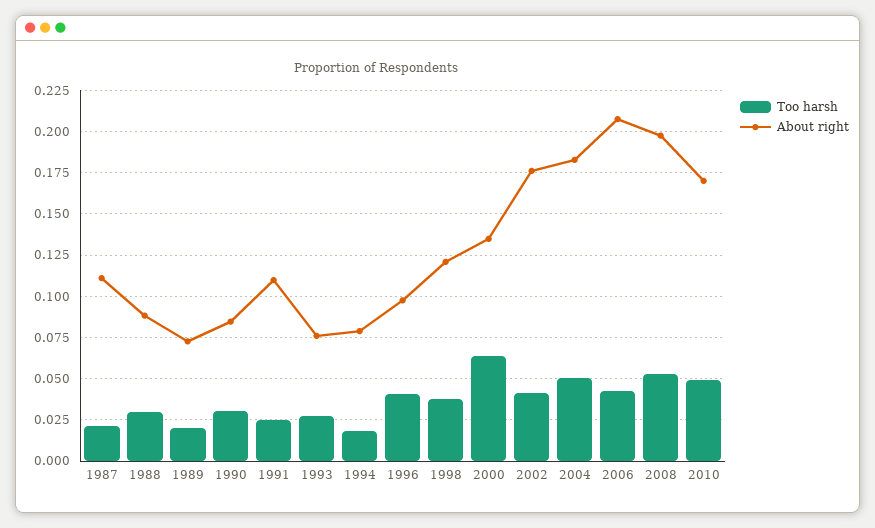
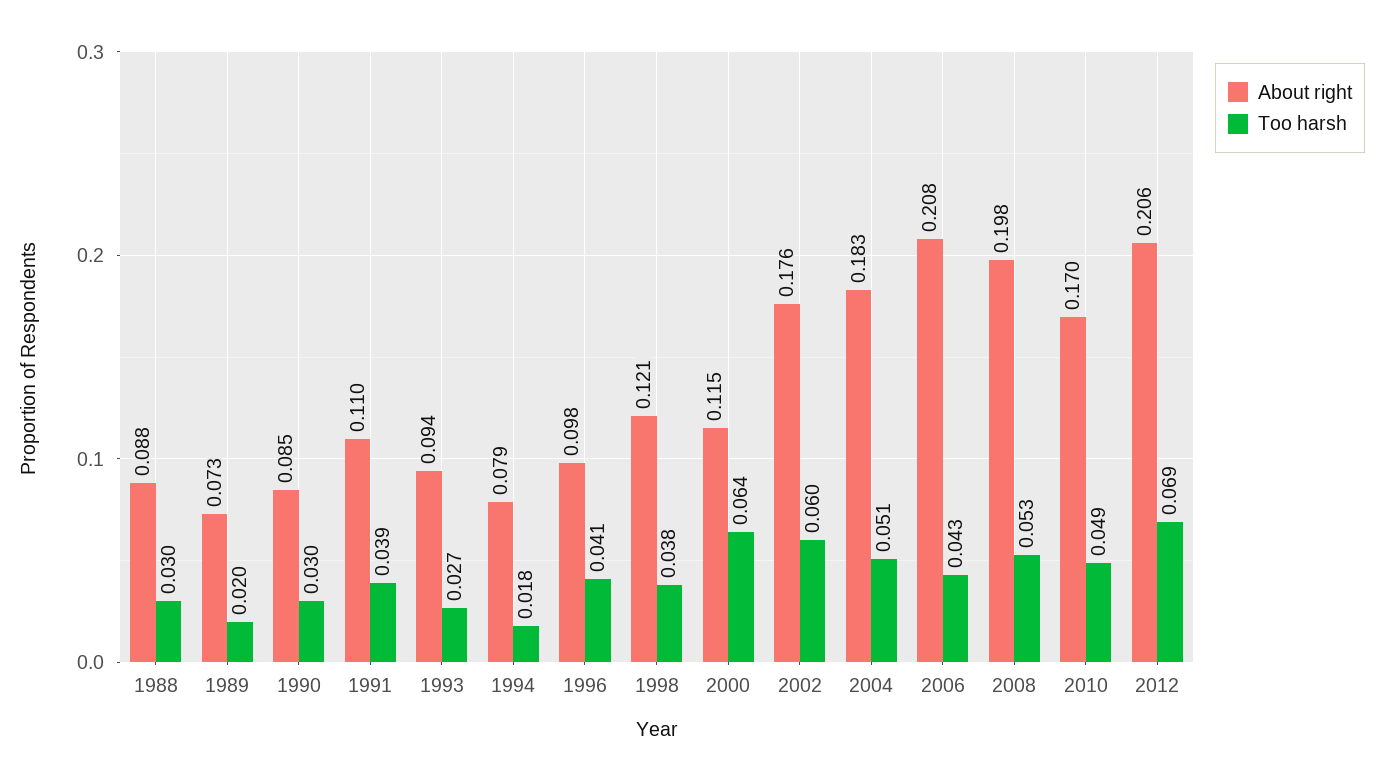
Too harsh, 1987: 0.02 -> none
About right, 1987: 0.11 -> none
Too harsh, 1991: 0.025 -> 0.039
About right, 1993: 0.075 -> 0.094
About right, 2000: 0.135 -> 0.115
Too harsh, 2002: 0.04 -> 0.06
About right, 2012: none -> 0.206
Too harsh, 2012: none -> 0.069

